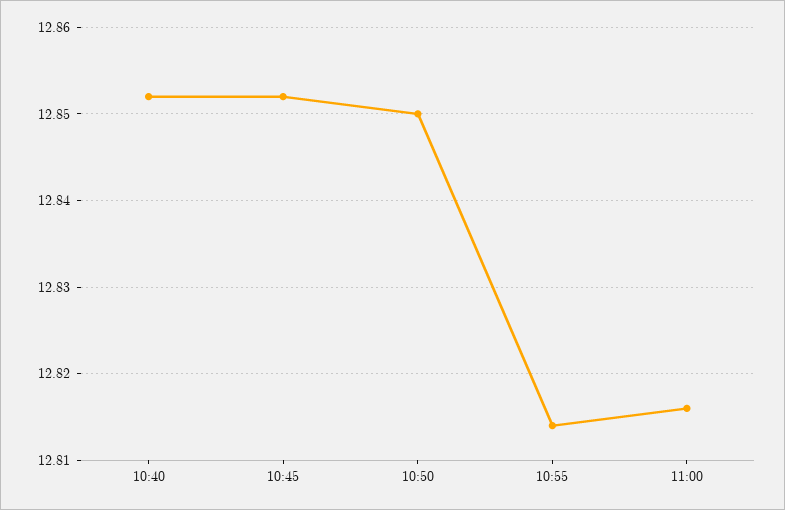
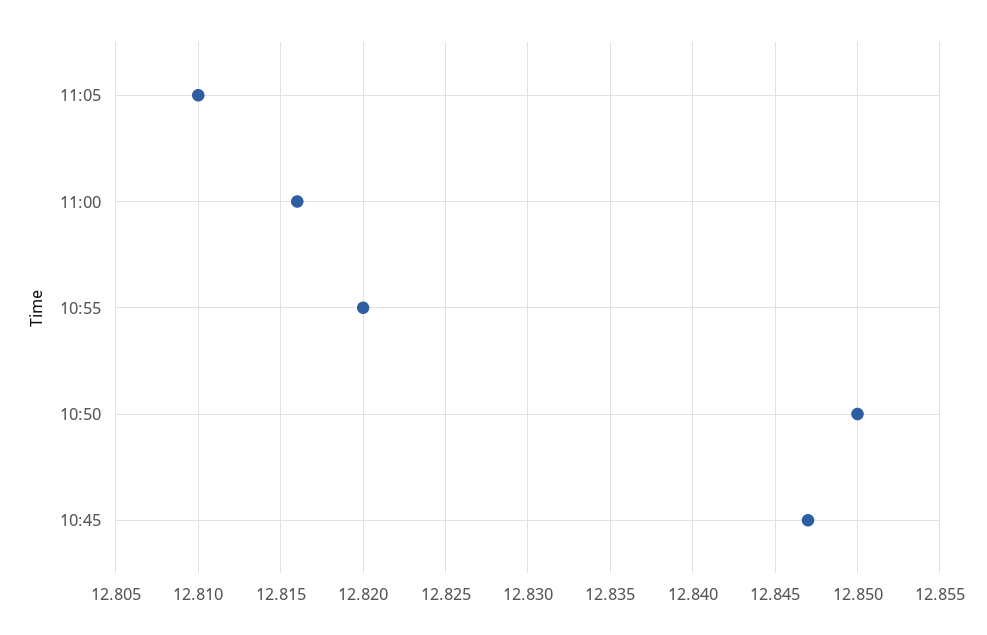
10:40: 12.852 -> none
10:45: 12.852 -> 12.847
10:55: 12.814 -> 12.82
11:05: none -> 12.81

